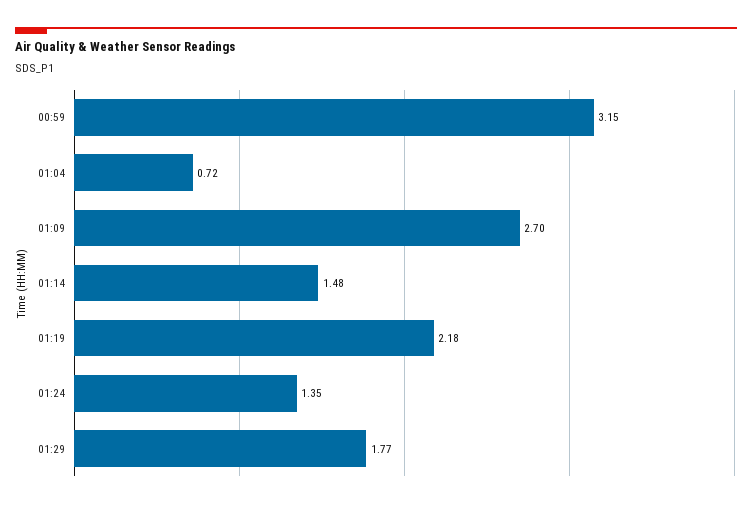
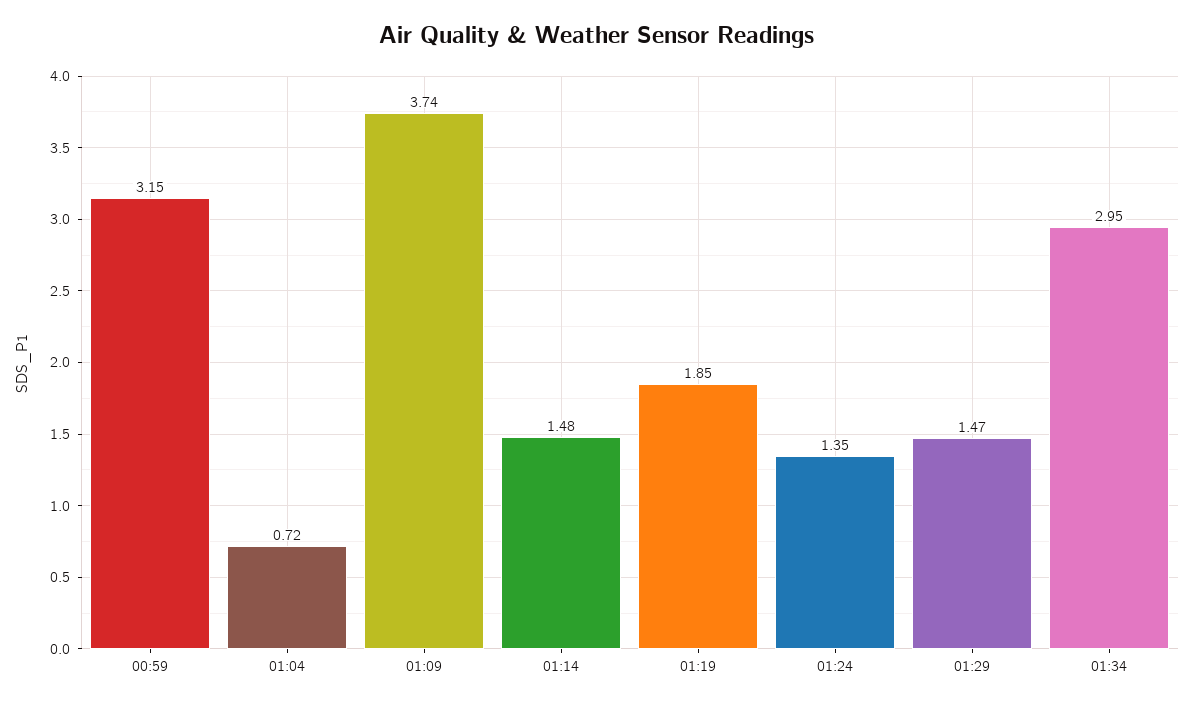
01:09: 2.7 -> 3.74
01:19: 2.18 -> 1.85
01:29: 1.77 -> 1.47
01:34: none -> 2.95

